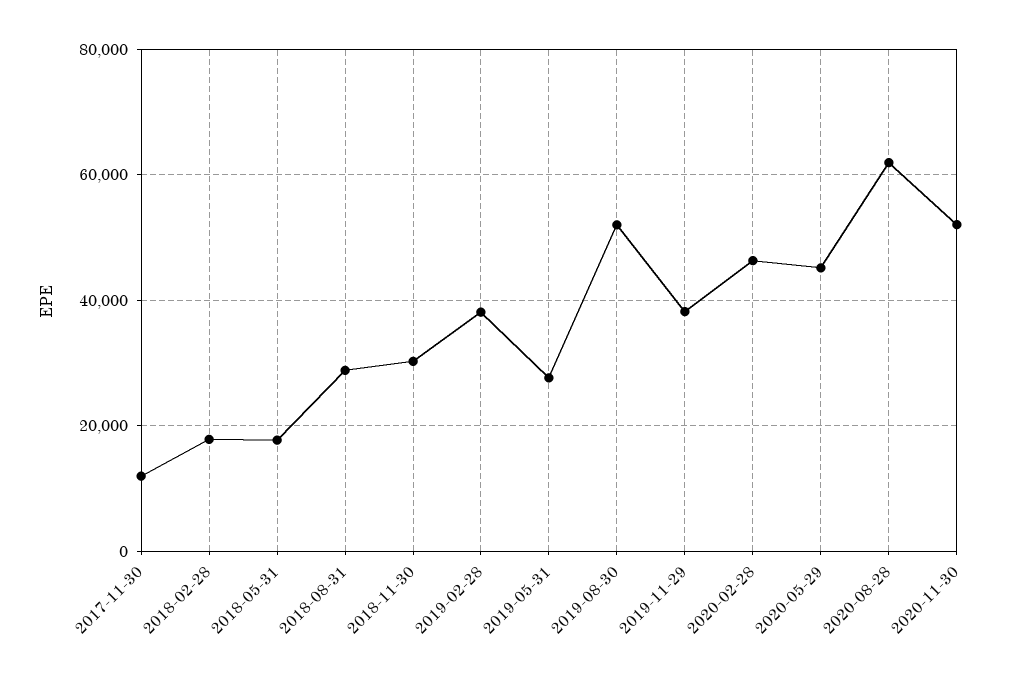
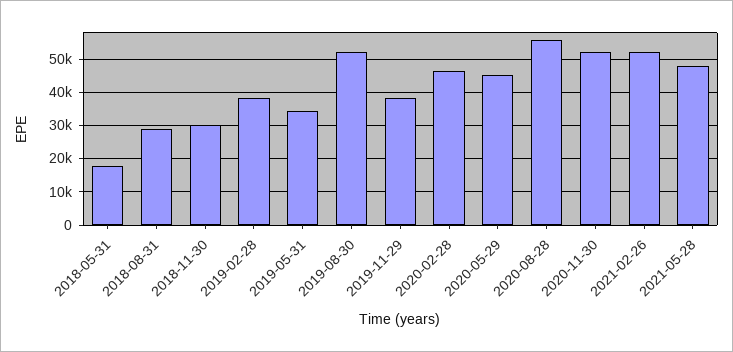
2017-11-30: 12000 -> none
2018-02-28: 18000 -> none
2019-05-31: 28000 -> 34000
2020-08-28: 62000 -> 56000
2021-02-26: none -> 52000
2021-05-28: none -> 48000

